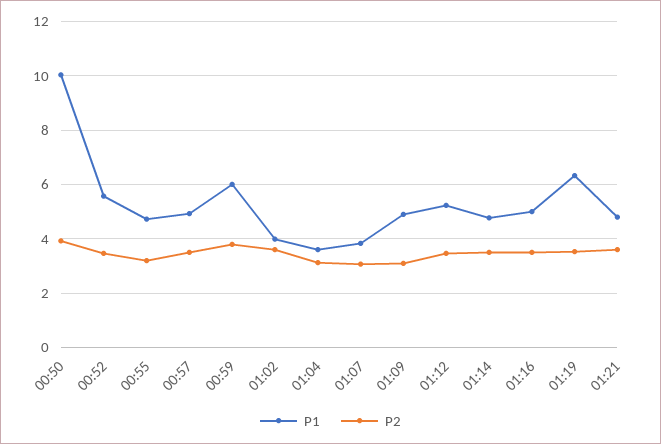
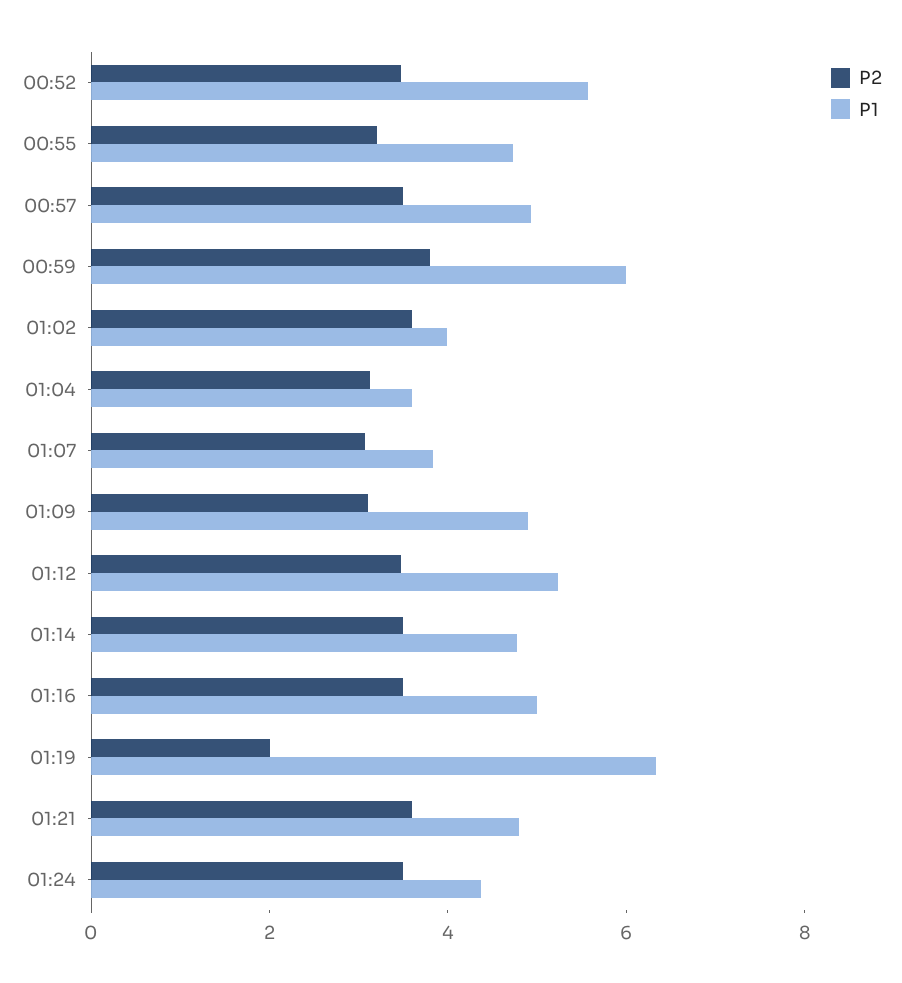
P1, 00:50: 10 -> none
P2, 00:50: 4 -> none
P2, 01:19: 3.5 -> 2
P2, 01:24: none -> 3.5
P1, 01:24: none -> 4.5

